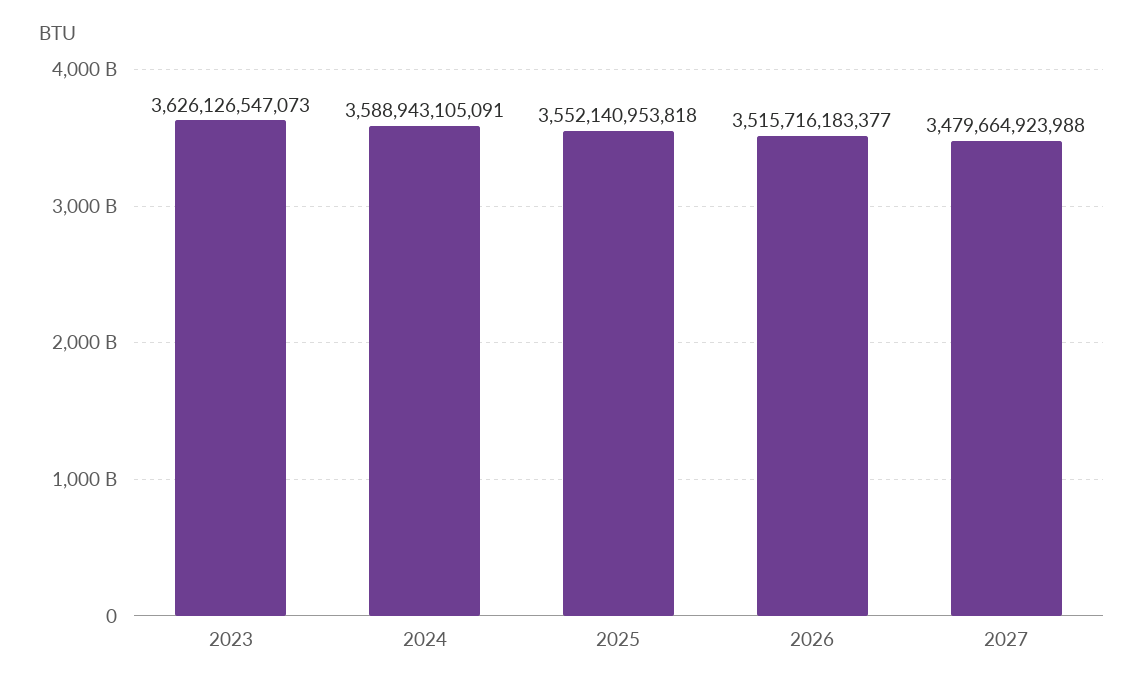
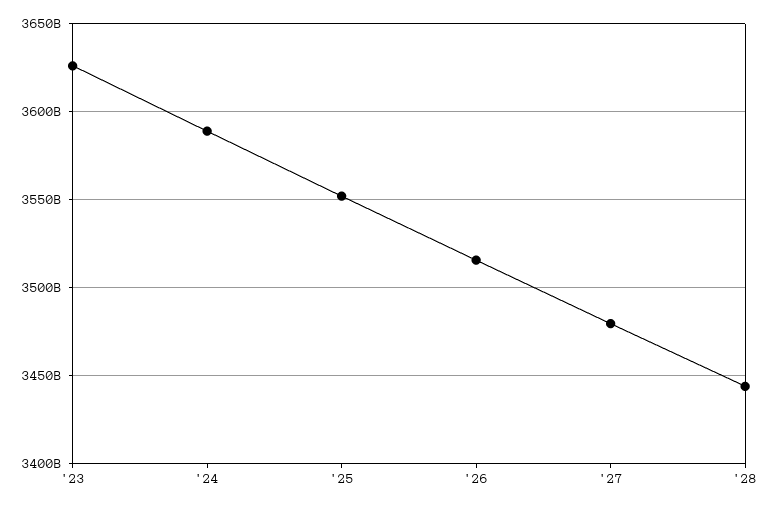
'28: none -> 3445000000000

